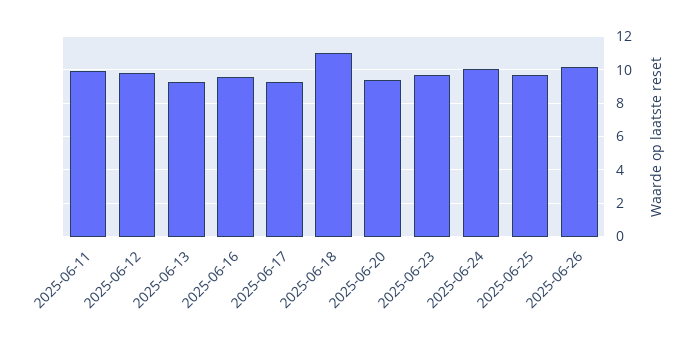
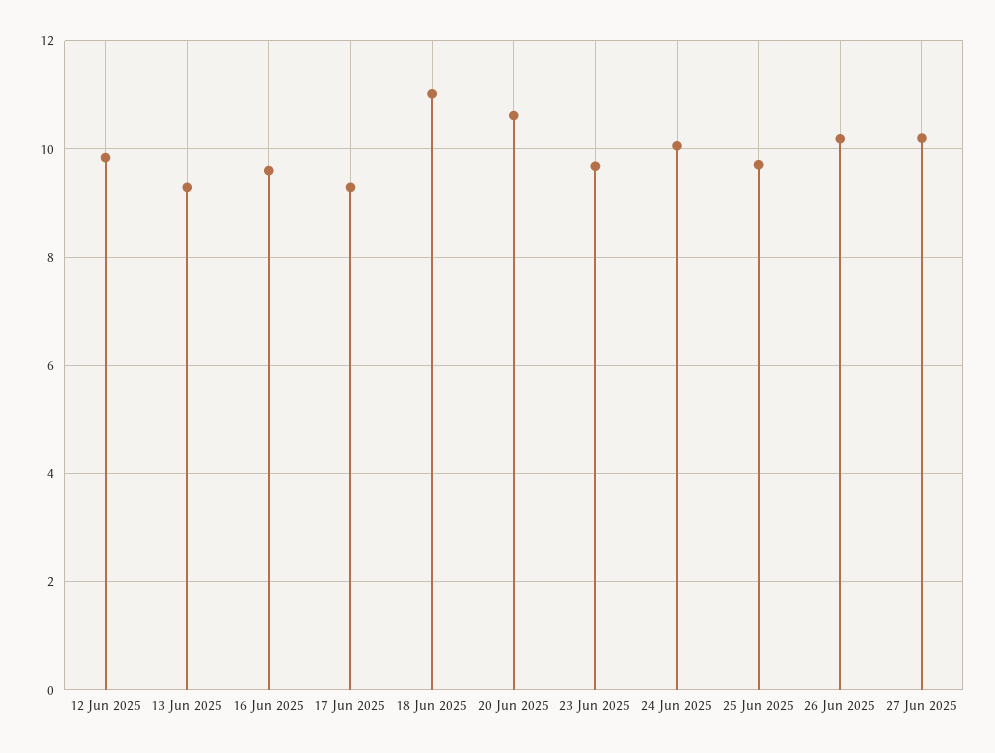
2025-06-11: 10 -> none
2025-06-20: 9.5 -> 10.6
27 Jun 2025: none -> 10.2

